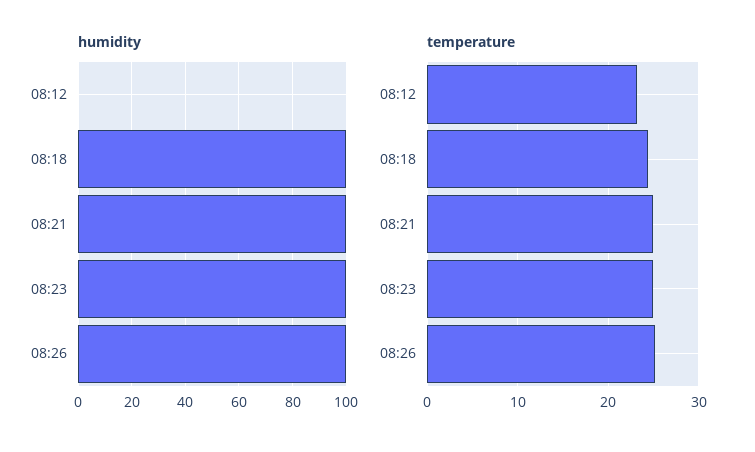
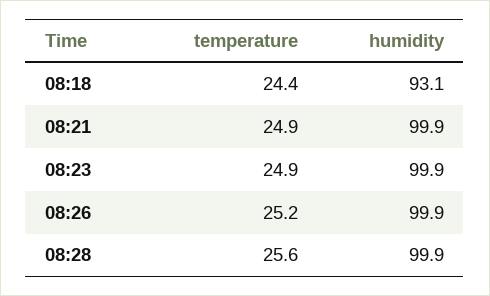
humidity, 08:12: 0 -> none
humidity, 08:18: 100 -> 93.1
temperature, 08:12: 23 -> none
temperature, 08:28: none -> 25.6
humidity, 08:28: none -> 99.9

